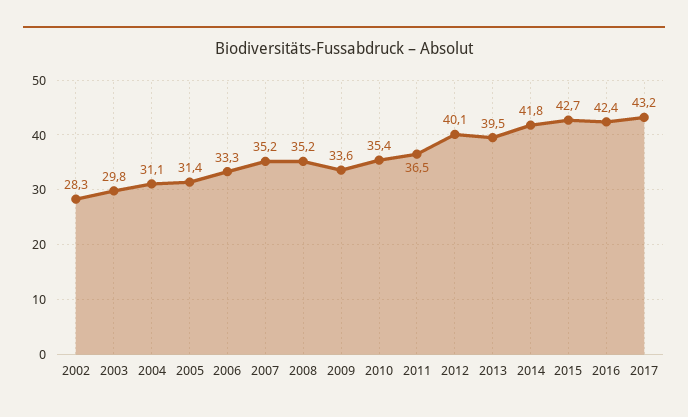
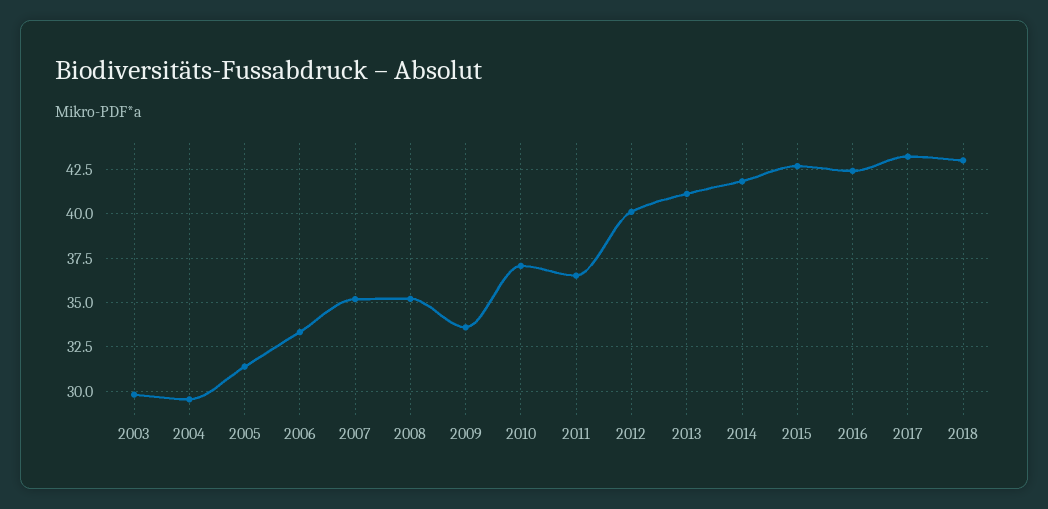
2002: 28.3 -> none
2004: 31.1 -> 29.5
2010: 35.4 -> 37
2013: 39.5 -> 41
2018: none -> 43

